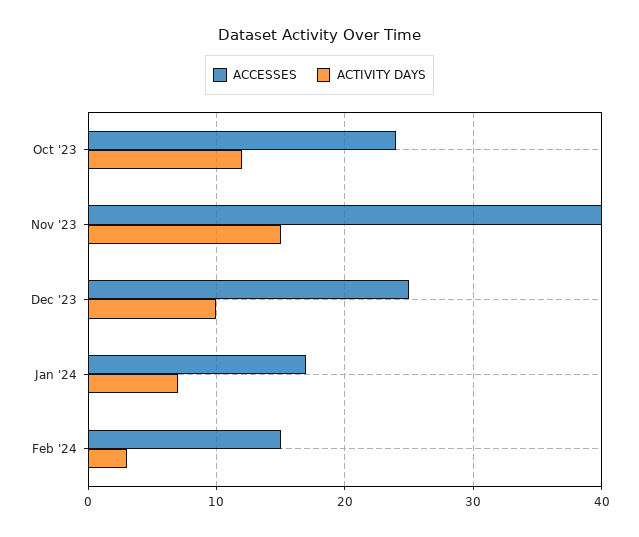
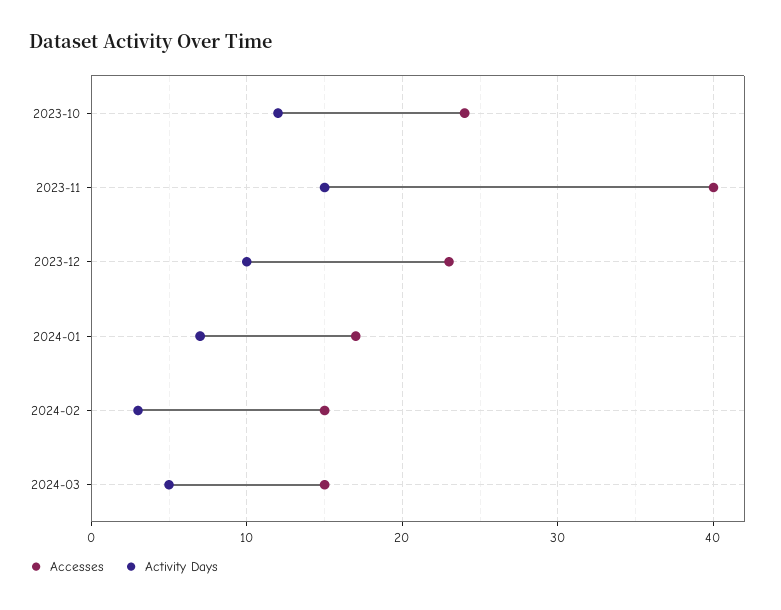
ACCESSES, Dec '23: 25 -> 23
ACCESSES, 2024-03: none -> 15
ACTIVITY DAYS, 2024-03: none -> 5

